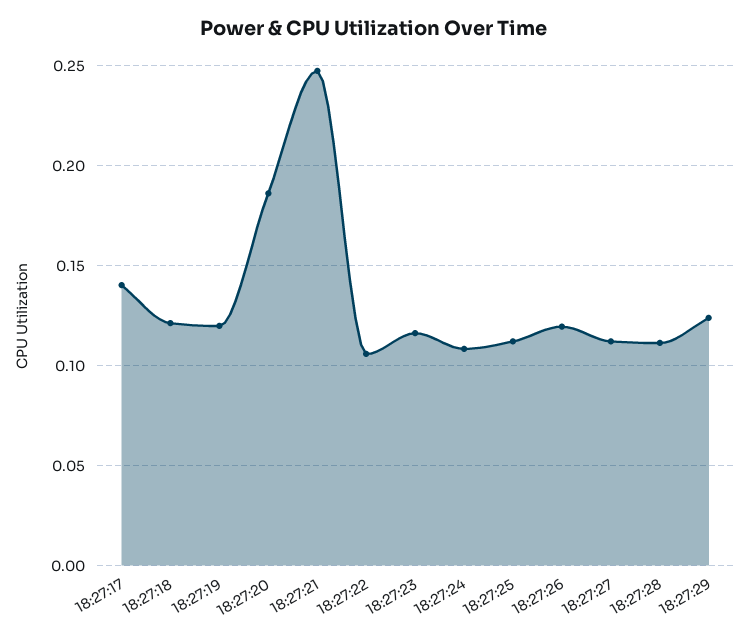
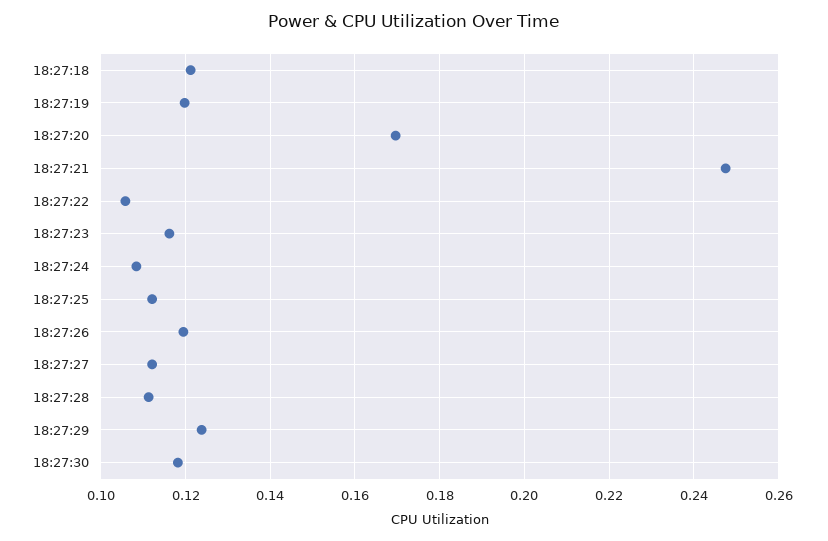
18:27:17: 0.14 -> none
18:27:20: 0.185 -> 0.17
18:27:30: none -> 0.118

